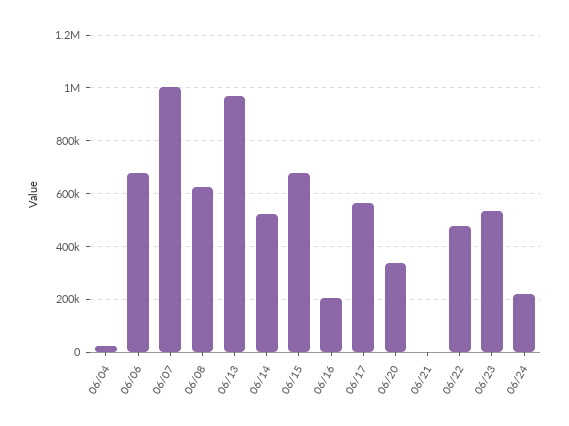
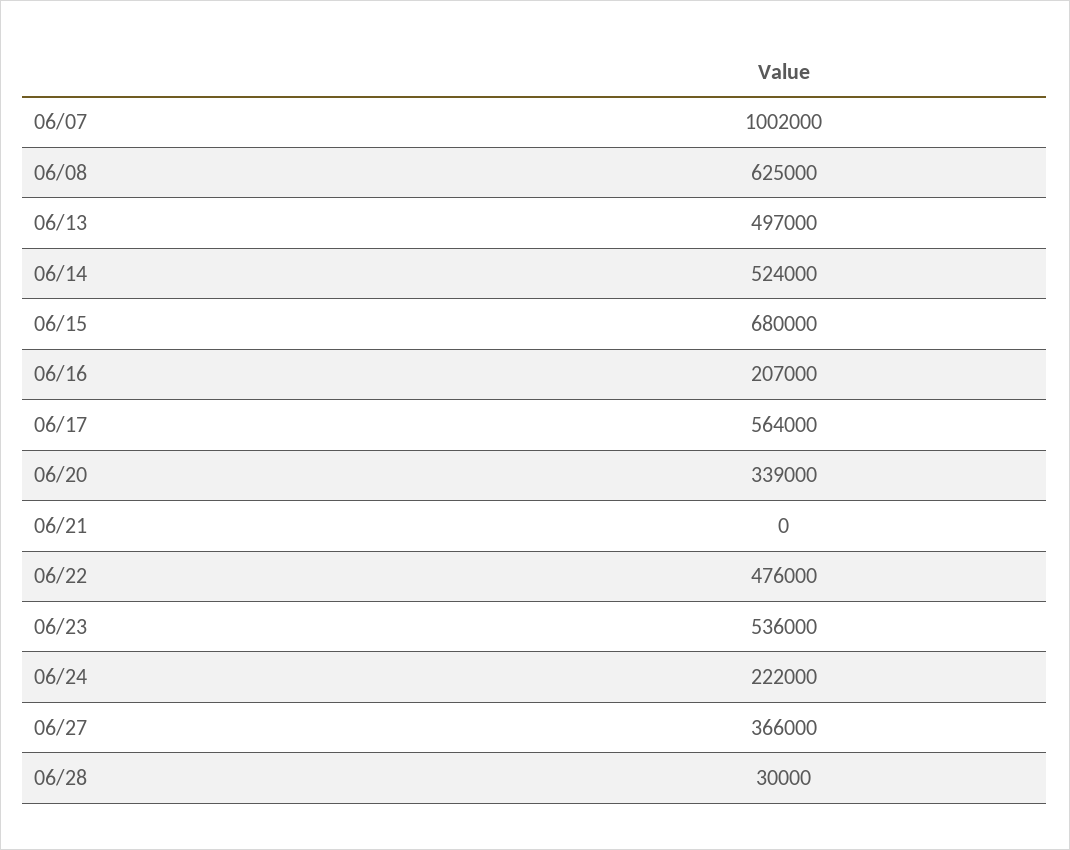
06/04: 25000 -> none
06/06: 675000 -> none
06/13: 975000 -> 497000
06/27: none -> 366000
06/28: none -> 30000

